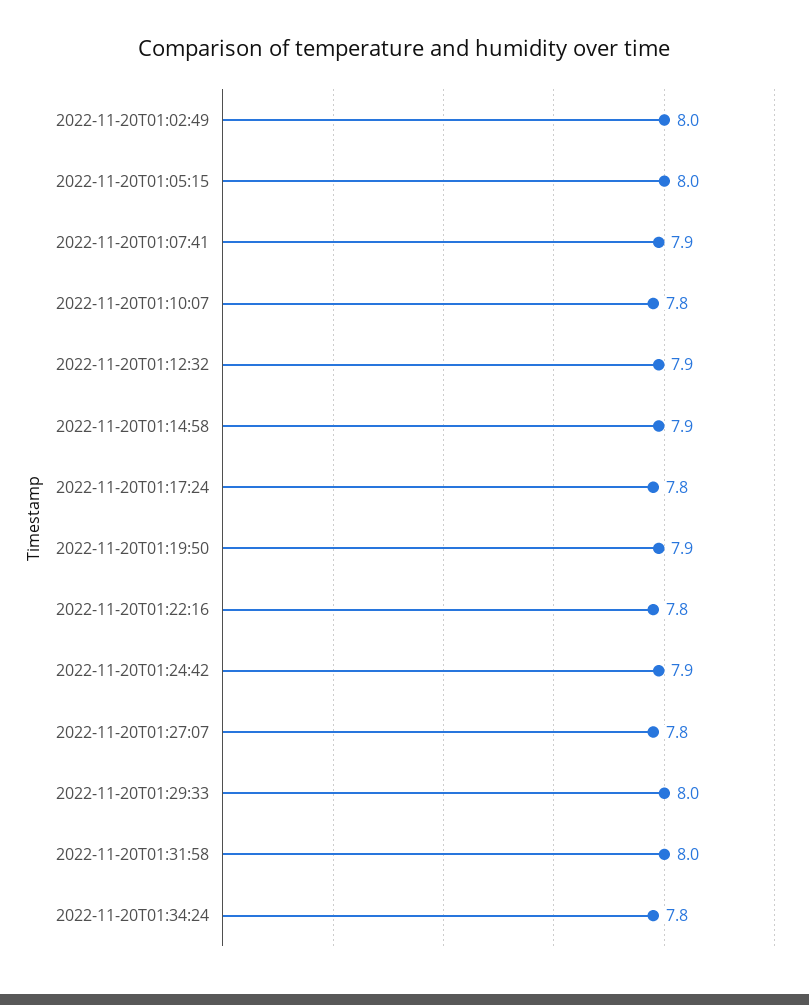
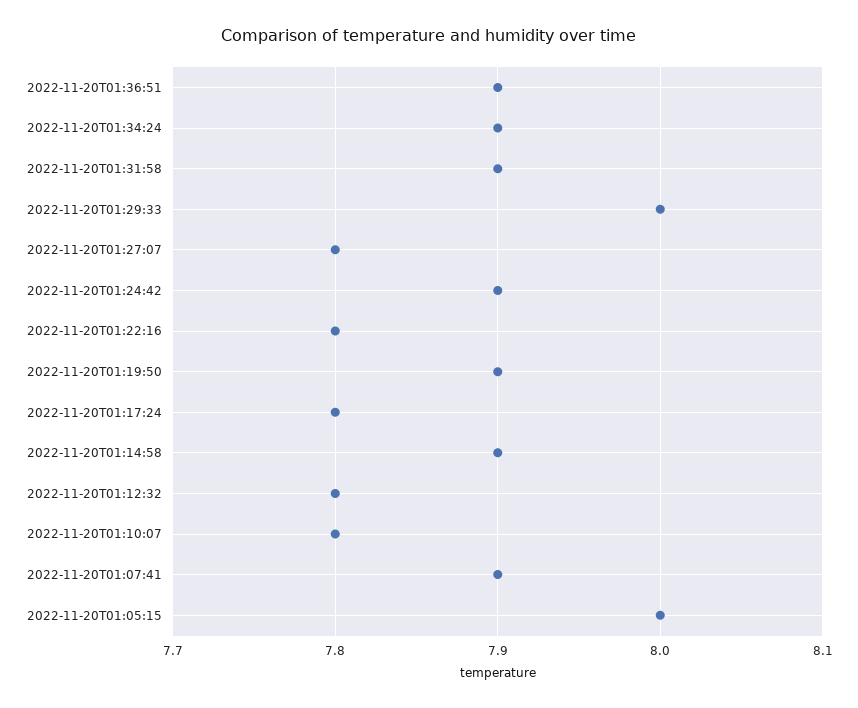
2022-11-20T01:02:49: 8 -> none
2022-11-20T01:12:32: 7.9 -> 7.8
2022-11-20T01:31:58: 8 -> 7.9
2022-11-20T01:34:24: 7.8 -> 7.9
2022-11-20T01:36:51: none -> 7.9

